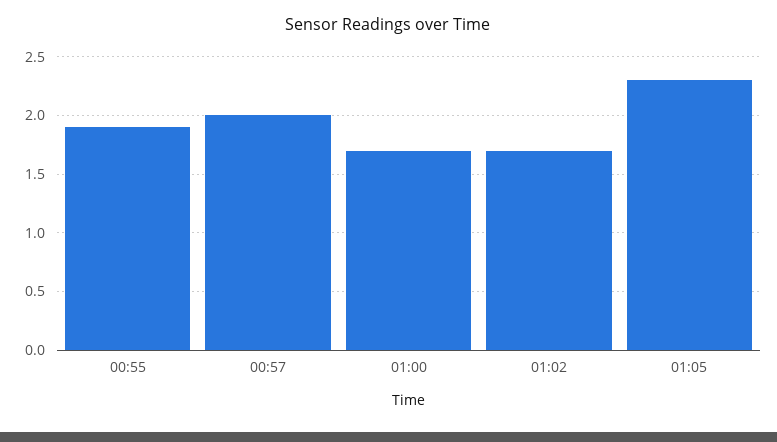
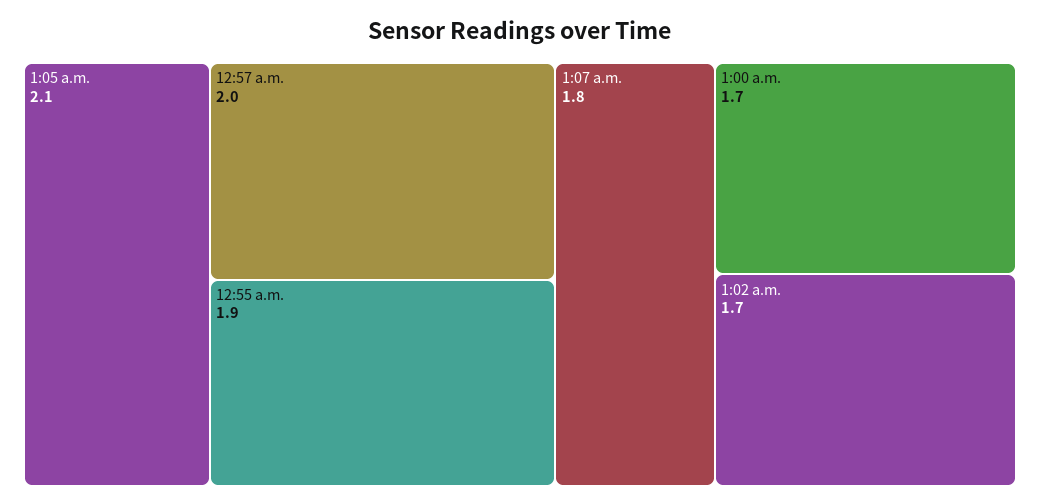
01:05: 2.3 -> 2.1
1:07 a.m.: none -> 1.8

